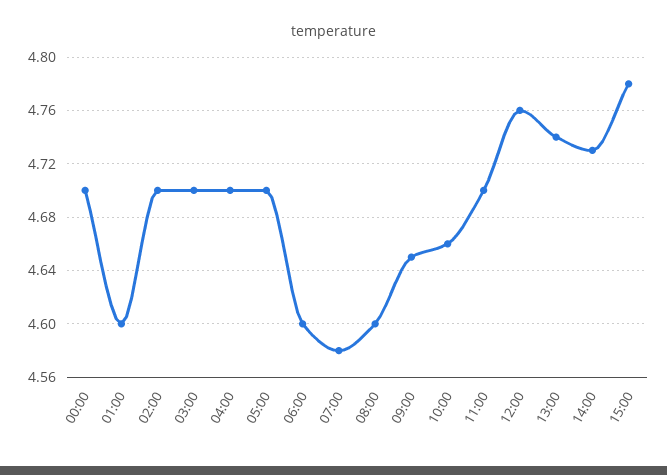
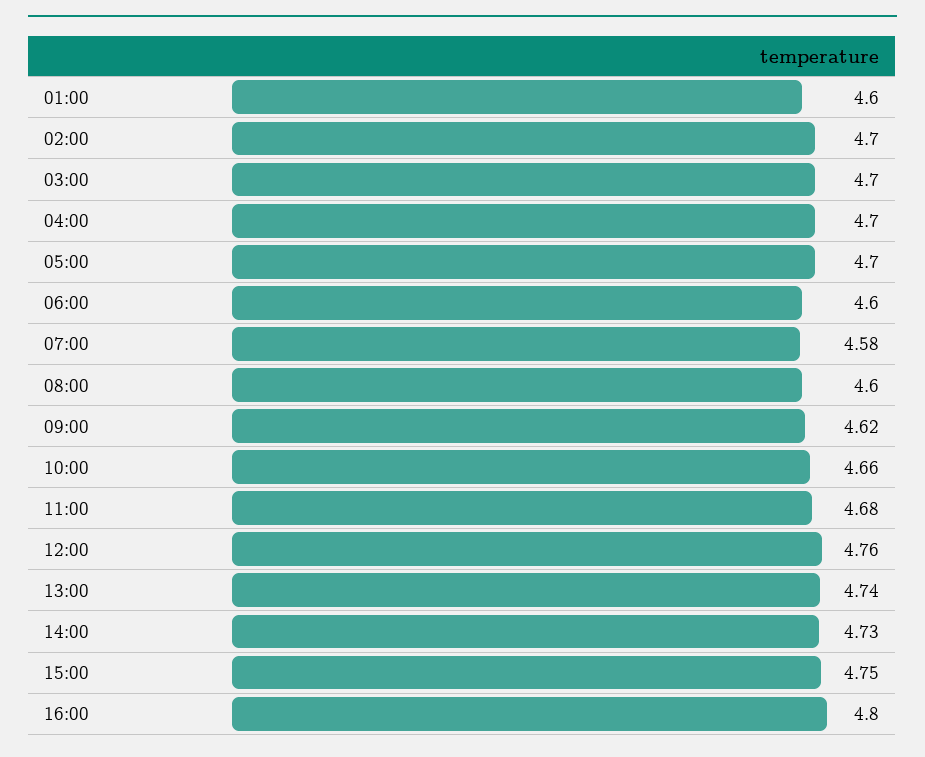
00:00: 4.7 -> none
09:00: 4.65 -> 4.62
11:00: 4.7 -> 4.68
15:00: 4.78 -> 4.75
16:00: none -> 4.8

